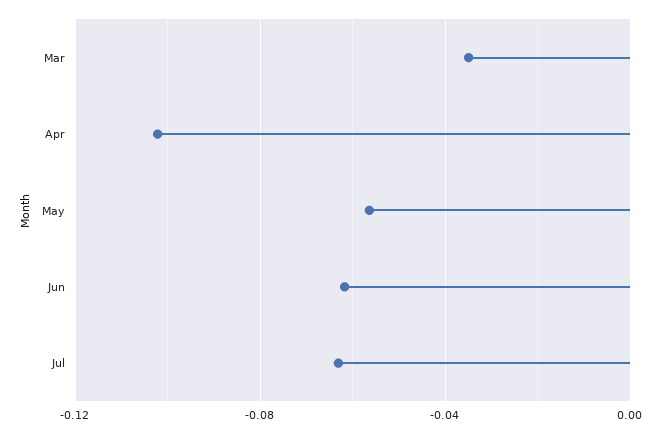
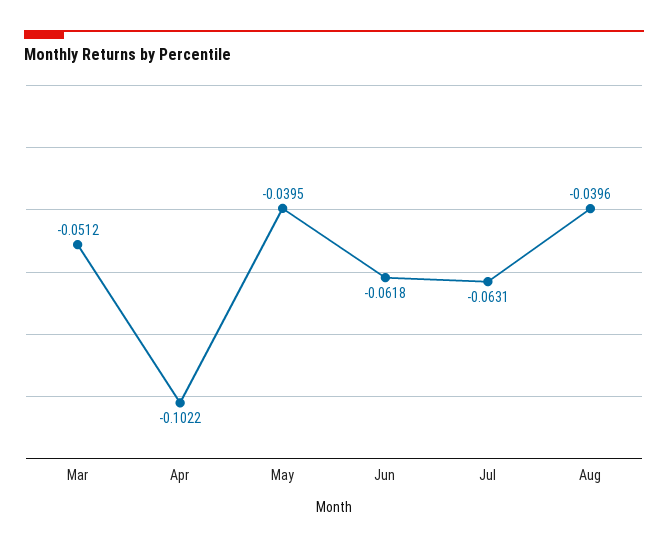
Mar: -0.035 -> -0.0512
May: -0.055 -> -0.0395
Aug: none -> -0.0396

